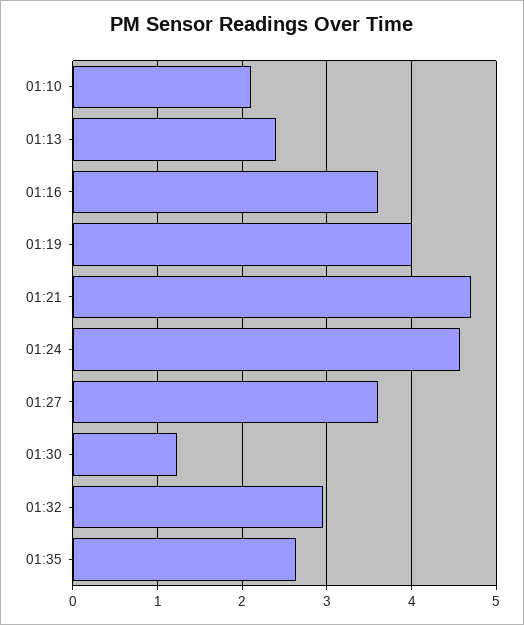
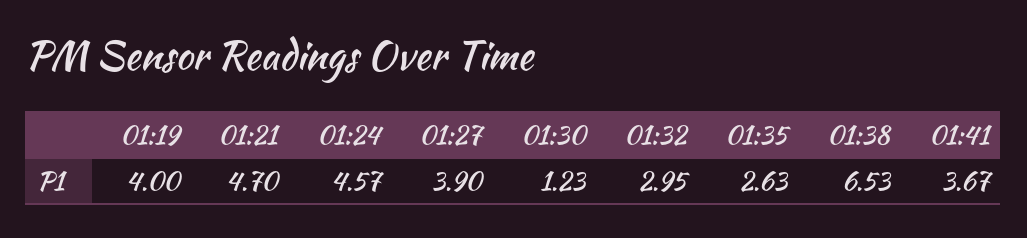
01:10: 2.1 -> none
01:13: 2.4 -> none
01:16: 3.6 -> none
01:27: 3.6 -> 3.9
01:38: none -> 6.53
01:41: none -> 3.67

